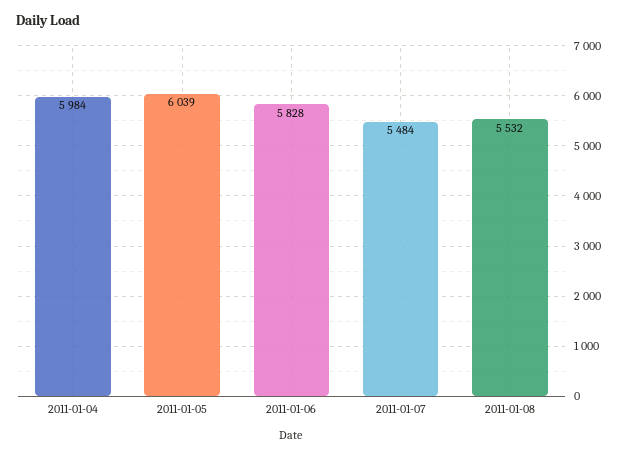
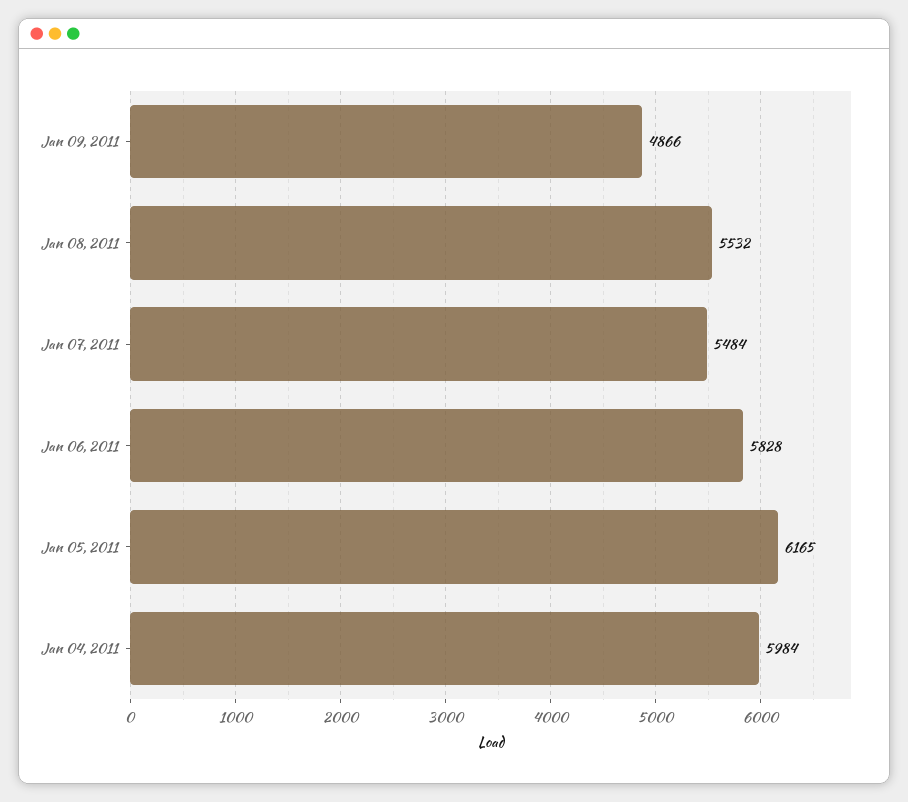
2011-01-05: 6039 -> 6165
Jan 09, 2011: none -> 4866

